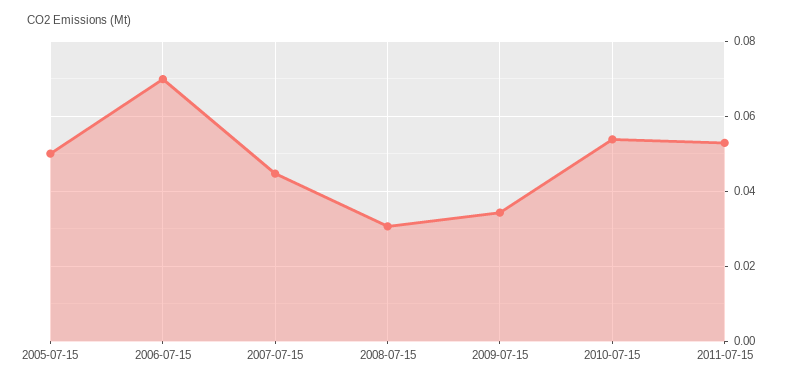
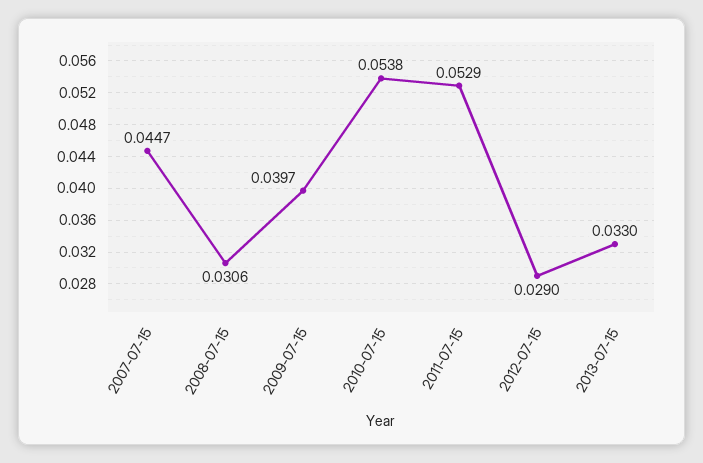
2005-07-15: 0.05 -> none
2006-07-15: 0.07 -> none
2009-07-15: 0.034 -> 0.0397
2012-07-15: none -> 0.029
2013-07-15: none -> 0.033

